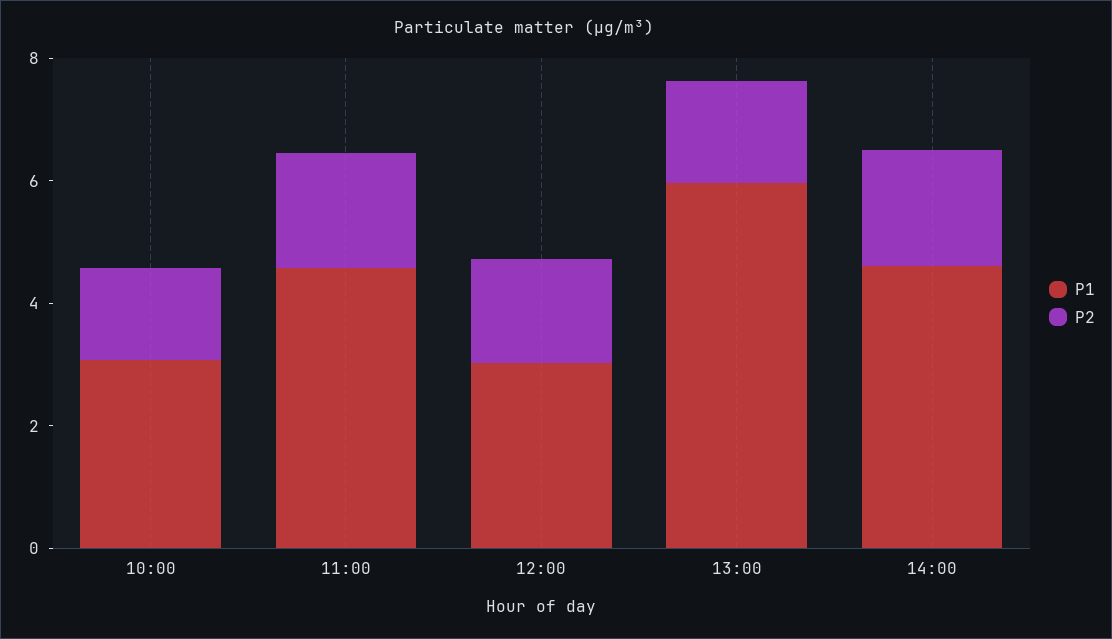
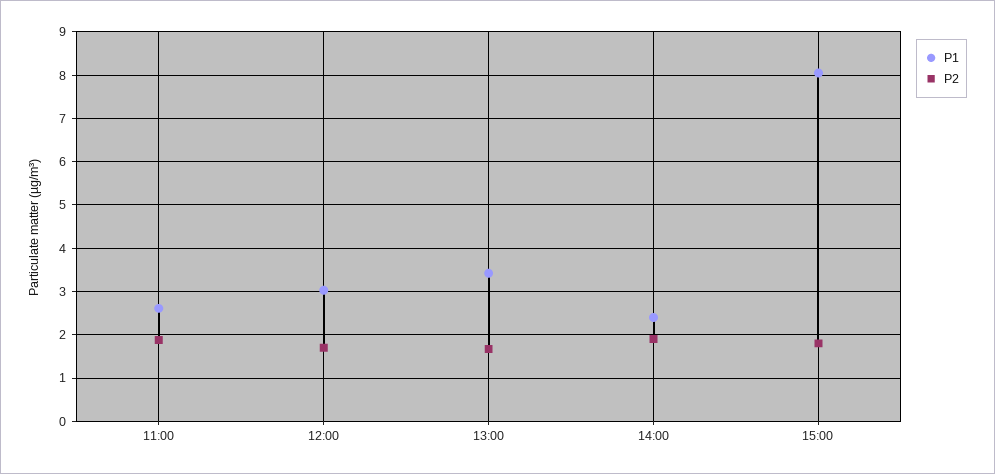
P1, 10:00: 3 -> none
P2, 10:00: 1.5 -> none
P1, 11:00: 4.5 -> 2.6
P1, 13:00: 6 -> 3.4
P1, 14:00: 4.5 -> 2.4
P1, 15:00: none -> 8
P2, 15:00: none -> 1.8

